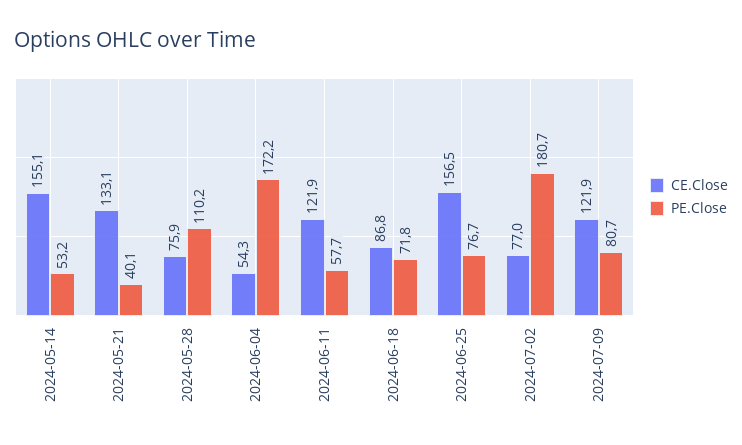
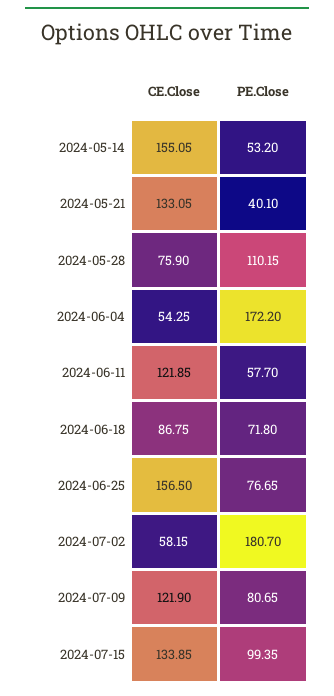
CE.Close, 2024-07-02: 77 -> 58.15
CE.Close, 2024-07-15: none -> 133.85
PE.Close, 2024-07-15: none -> 99.35

